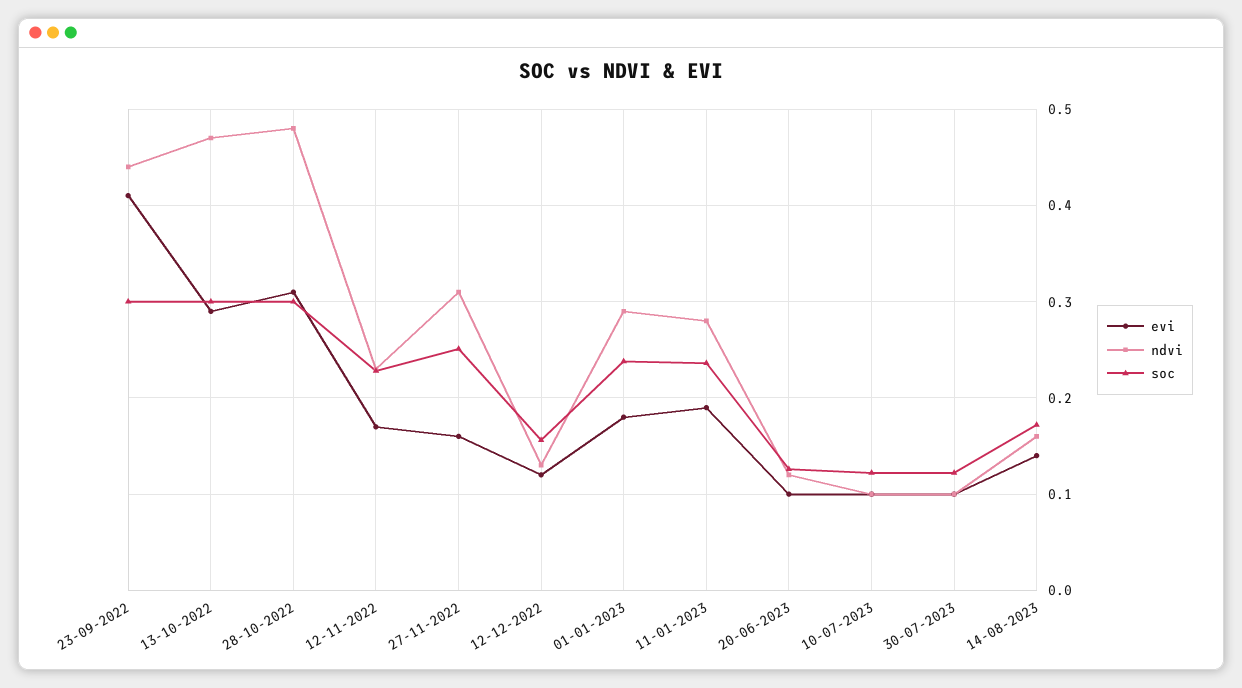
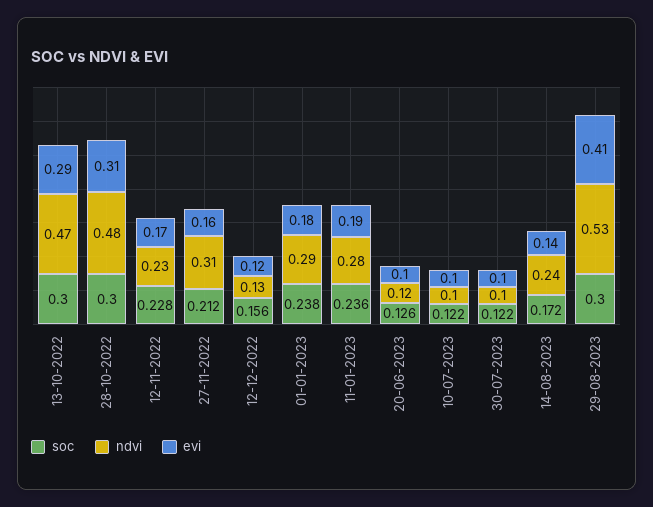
evi, 23-09-2022: 0.41 -> none
ndvi, 23-09-2022: 0.44 -> none
soc, 23-09-2022: 0.3 -> none
soc, 27-11-2022: 0.25 -> 0.212
ndvi, 14-08-2023: 0.16 -> 0.24
soc, 29-08-2023: none -> 0.3
ndvi, 29-08-2023: none -> 0.53
evi, 29-08-2023: none -> 0.41

